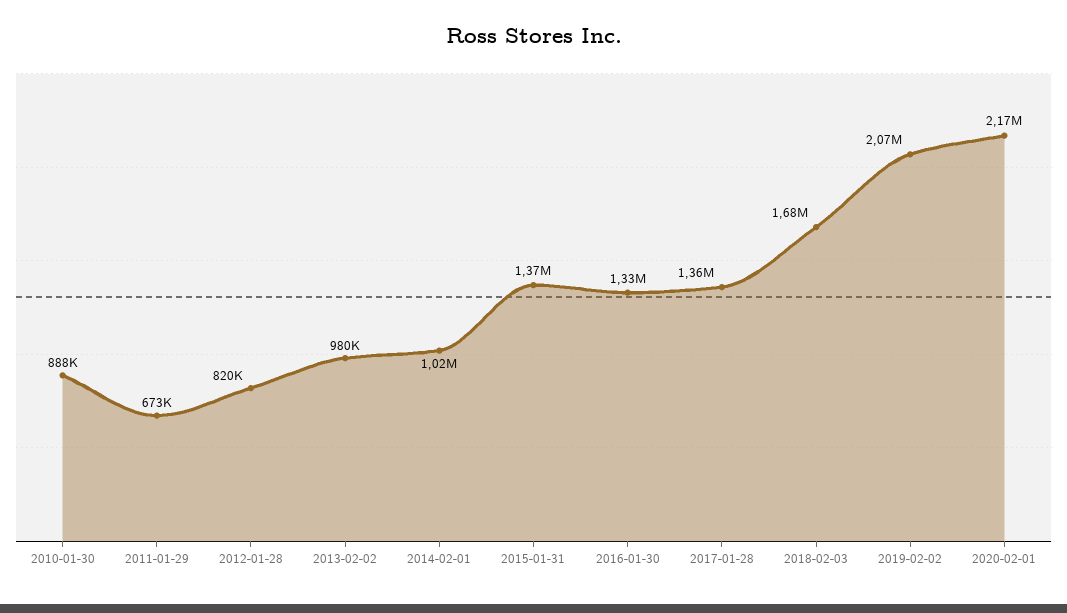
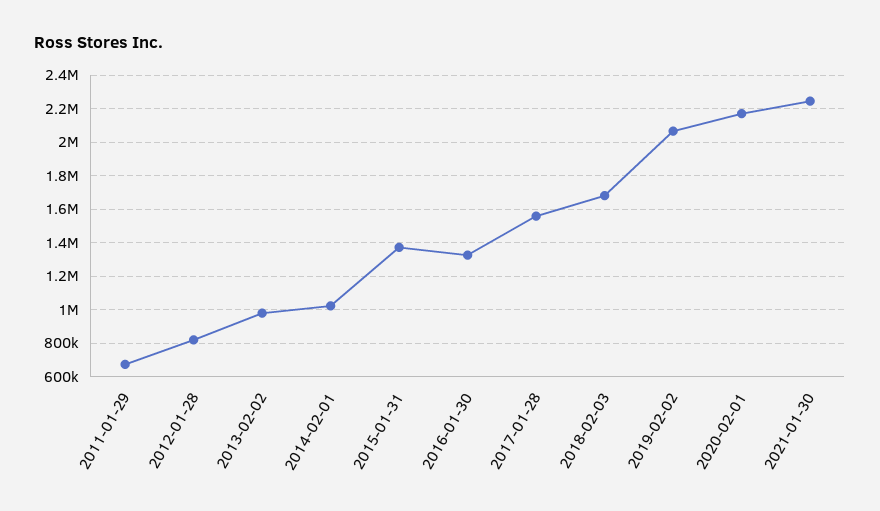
2010-01-30: 888000 -> none
2017-01-28: 1360000 -> 1550000
2021-01-30: none -> 2250000

